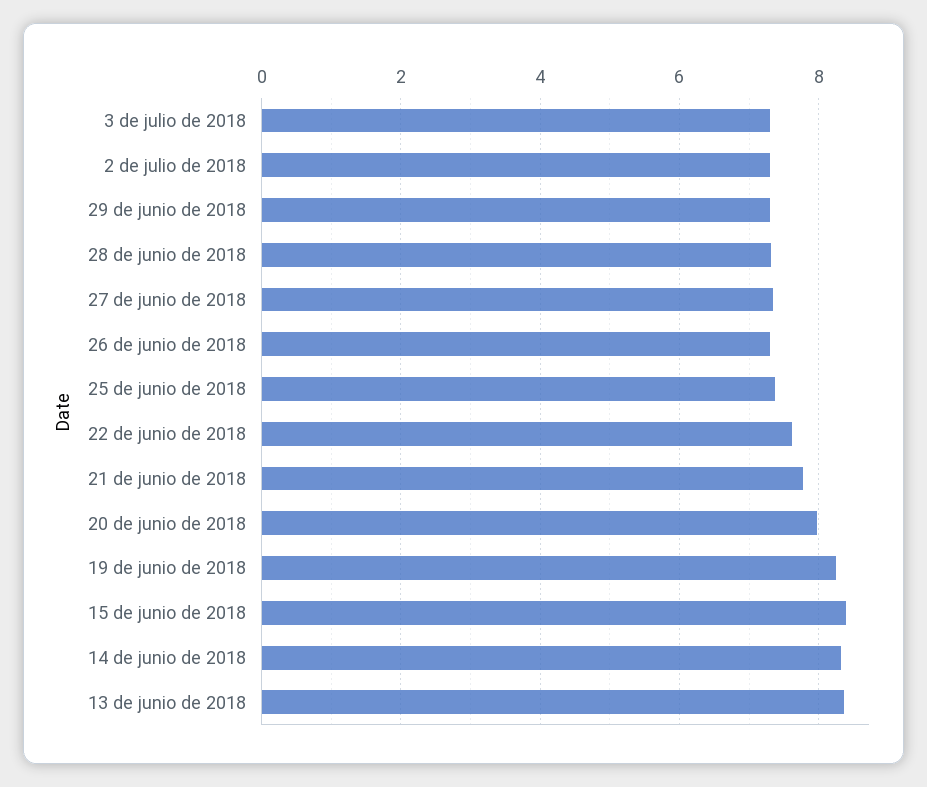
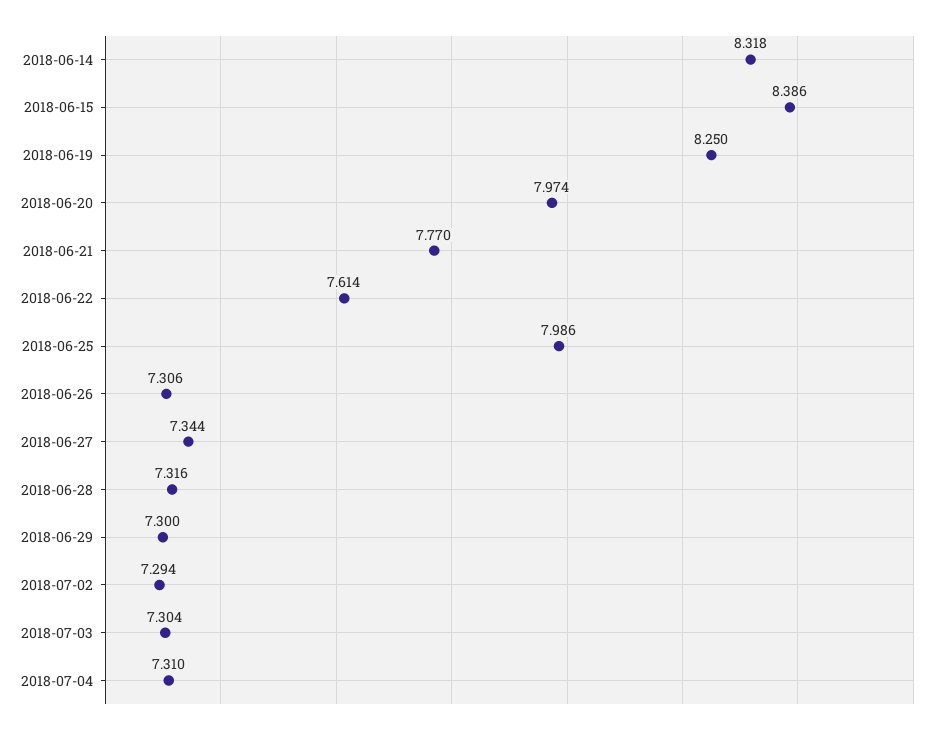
25 de junio de 2018: 7.4 -> 7.986
13 de junio de 2018: 8.4 -> none
2018-07-04: none -> 7.31

